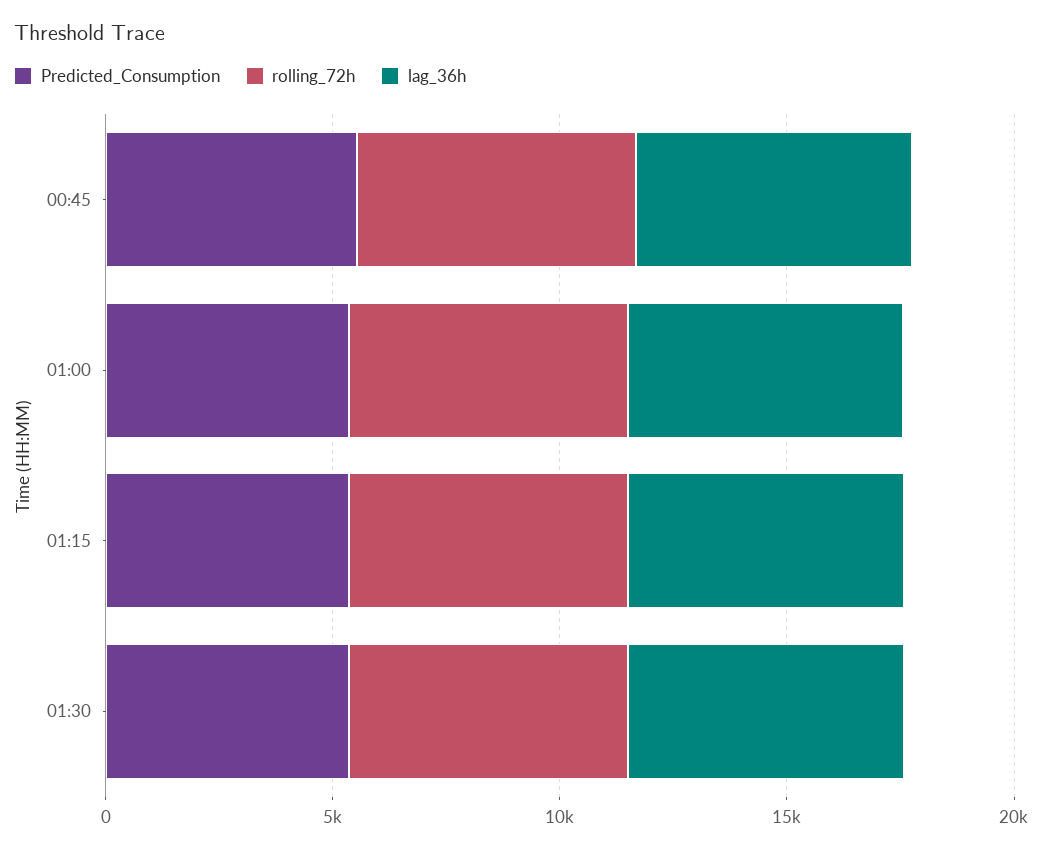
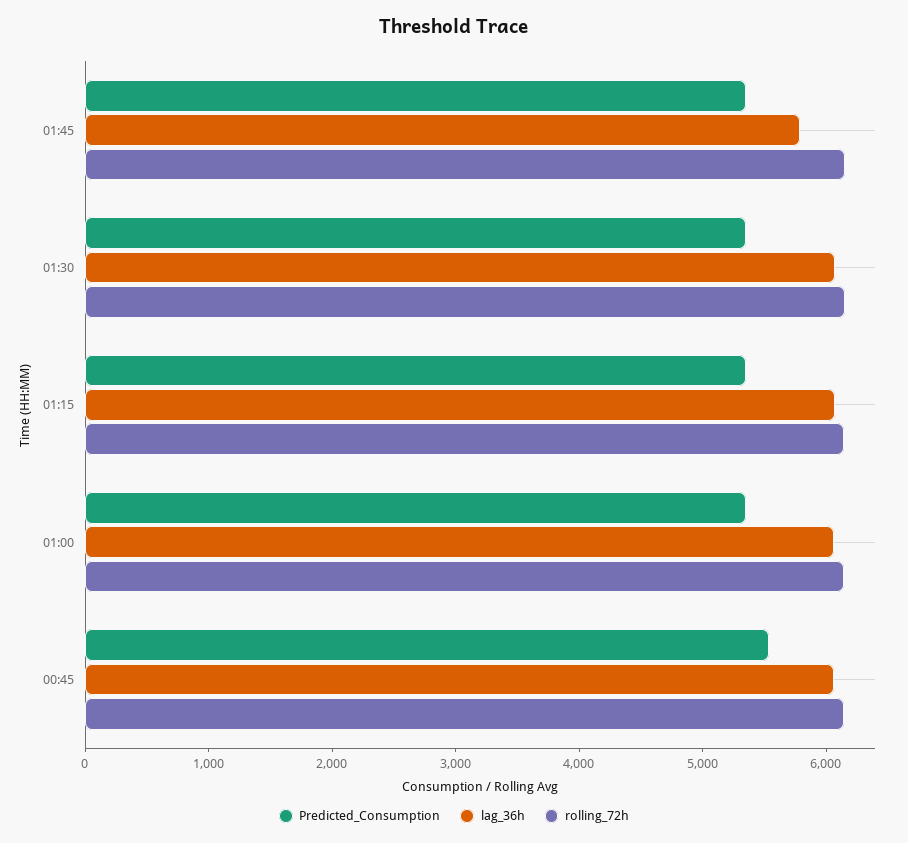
Predicted_Consumption, 01:45: none -> 5400
lag_36h, 01:45: none -> 5800
rolling_72h, 01:45: none -> 6200

